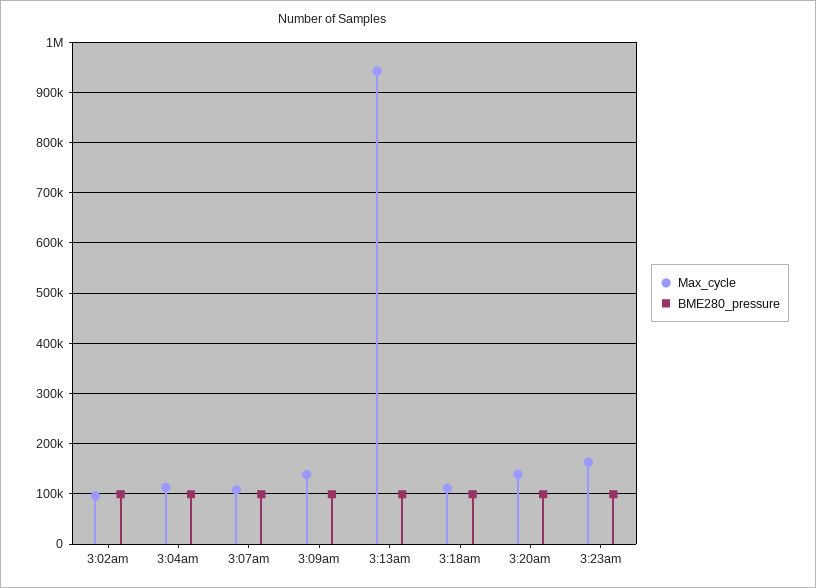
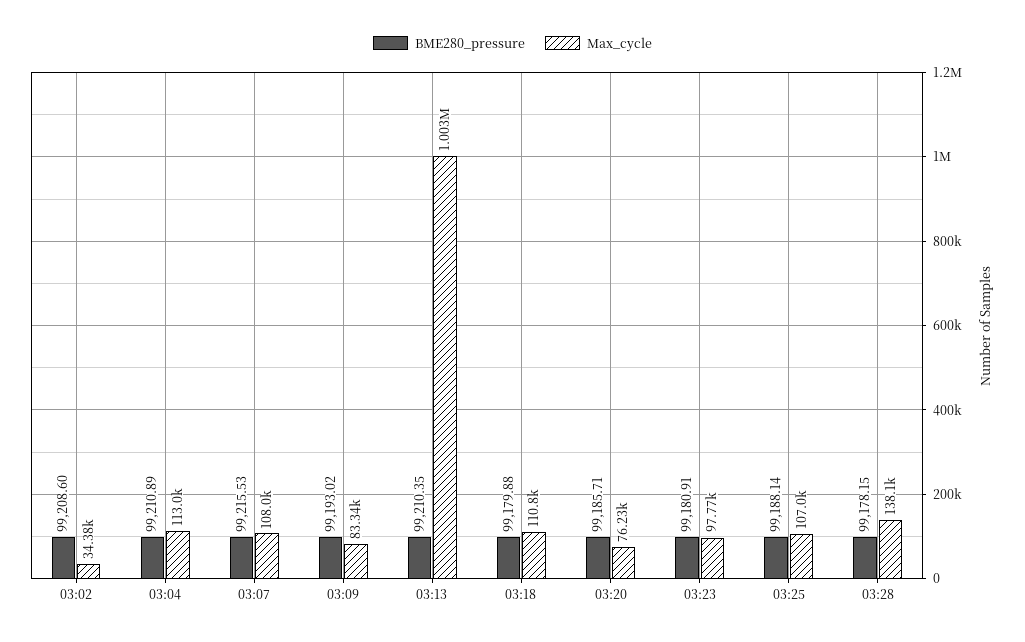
Max_cycle, 3:02am: 100000 -> 34380
Max_cycle, 3:09am: 140000 -> 83340
Max_cycle, 3:13am: 940000 -> 1003000
Max_cycle, 3:20am: 140000 -> 76230
Max_cycle, 3:23am: 160000 -> 97770
BME280_pressure, 03:25: none -> 99188.14
Max_cycle, 03:25: none -> 107000
BME280_pressure, 03:28: none -> 99178.15
Max_cycle, 03:28: none -> 138100

